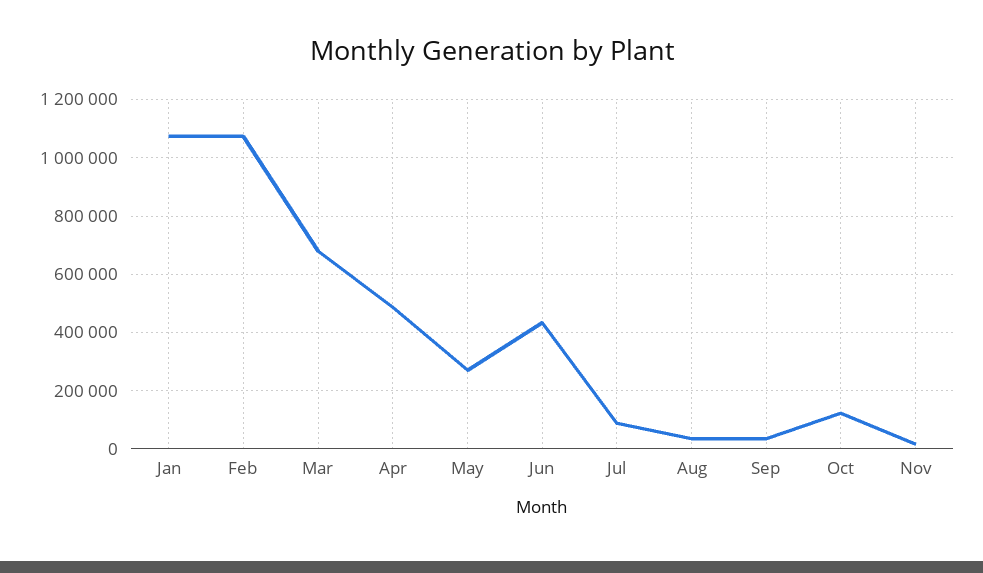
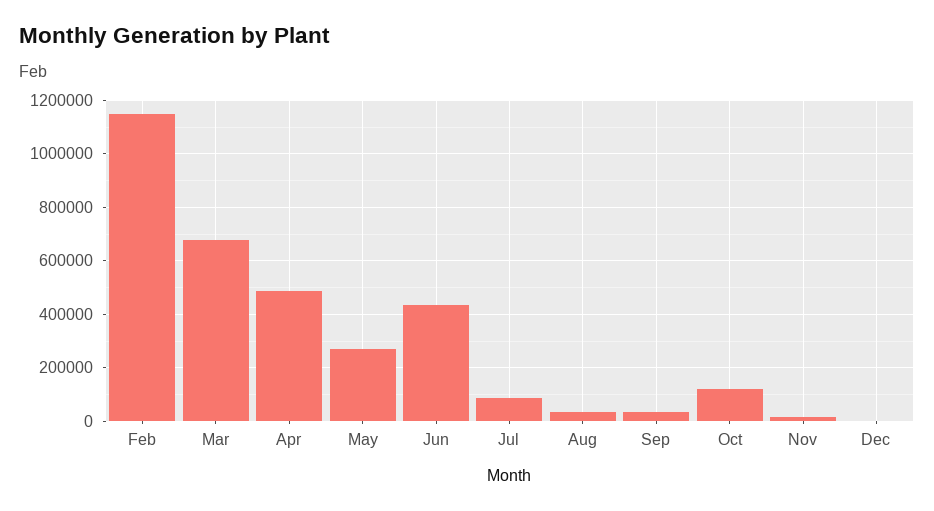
Jan: 1075000 -> none
Feb: 1075000 -> 1150000
Dec: none -> 0

